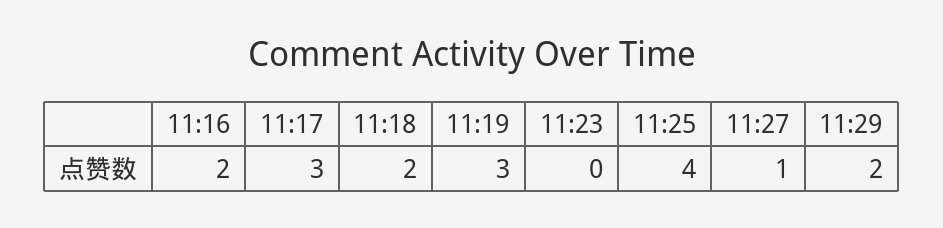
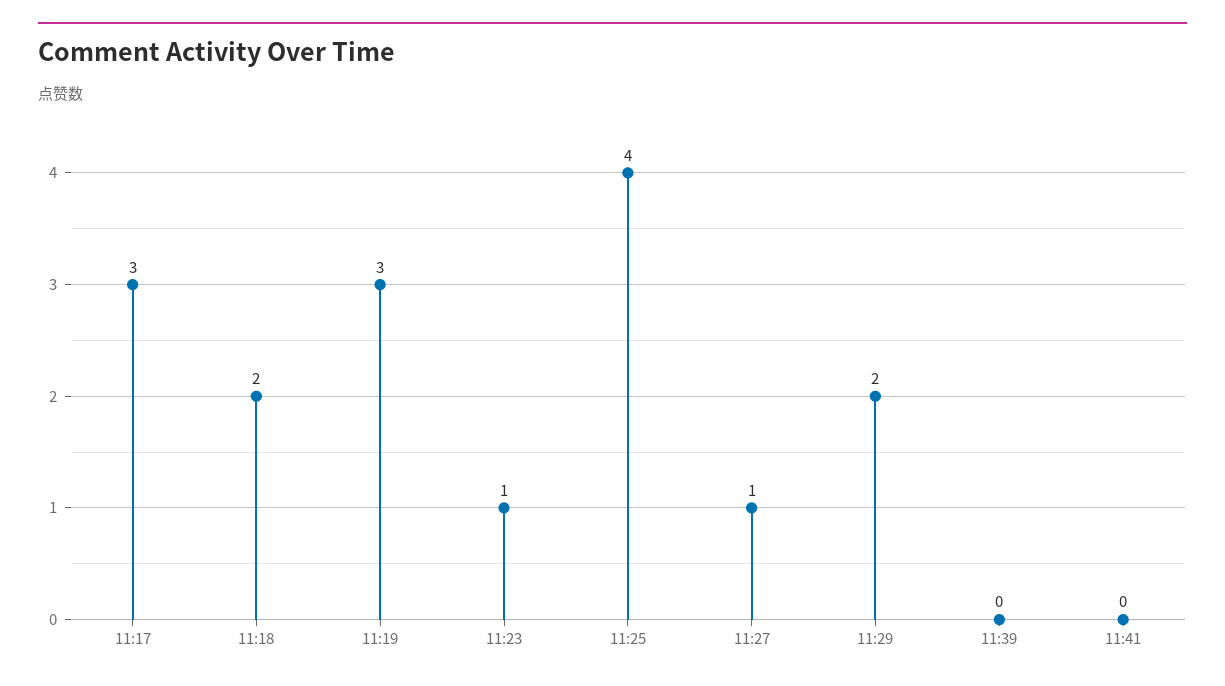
11:16: 2 -> none
11:23: 0 -> 1
11:39: none -> 0
11:41: none -> 0

